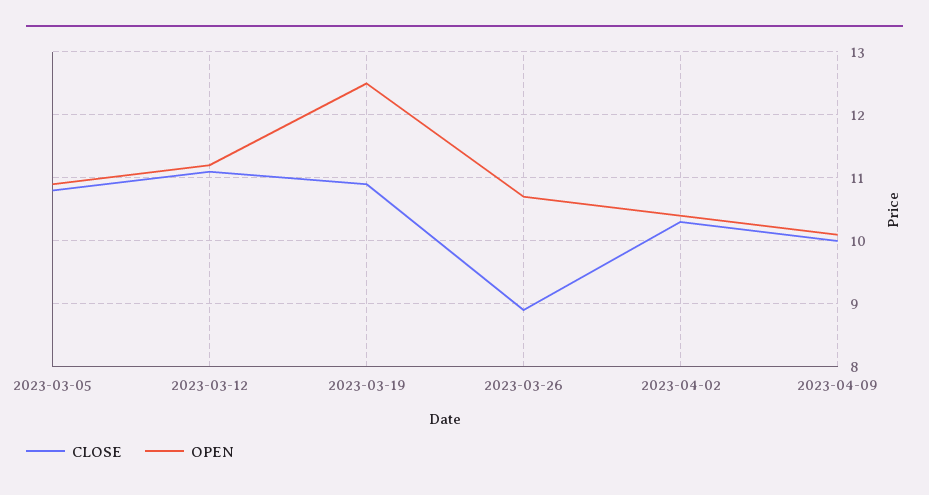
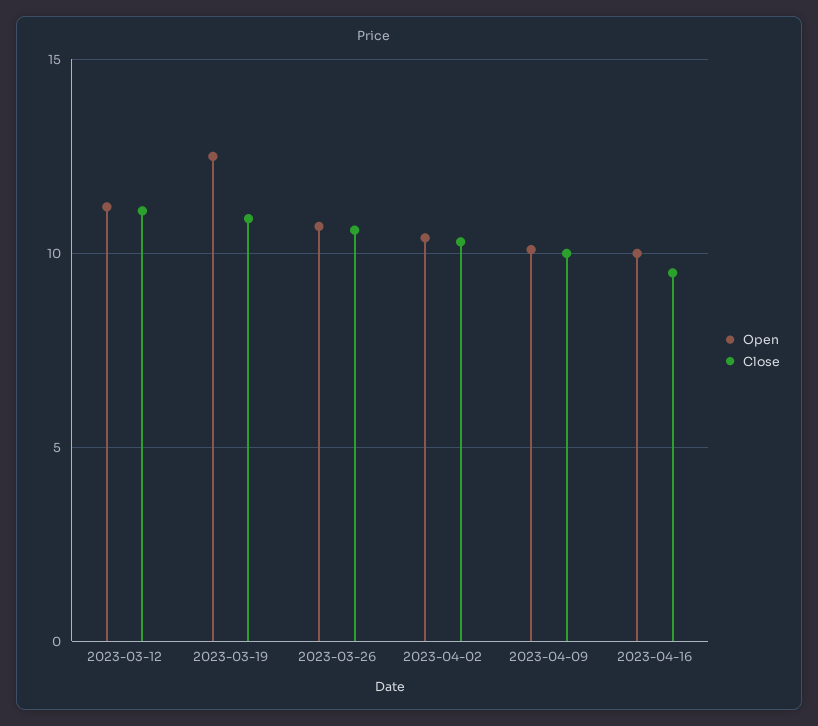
CLOSE, 2023-03-05: 10.8 -> none
OPEN, 2023-03-05: 10.9 -> none
CLOSE, 2023-03-26: 8.9 -> 10.5
OPEN, 2023-04-16: none -> 10
CLOSE, 2023-04-16: none -> 9.5

